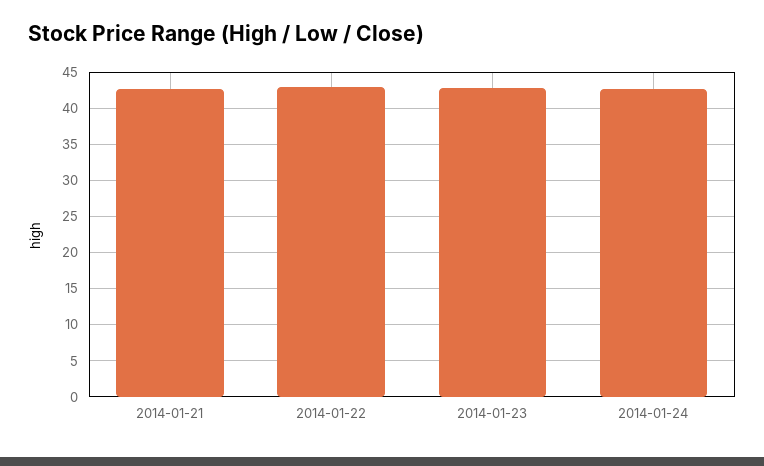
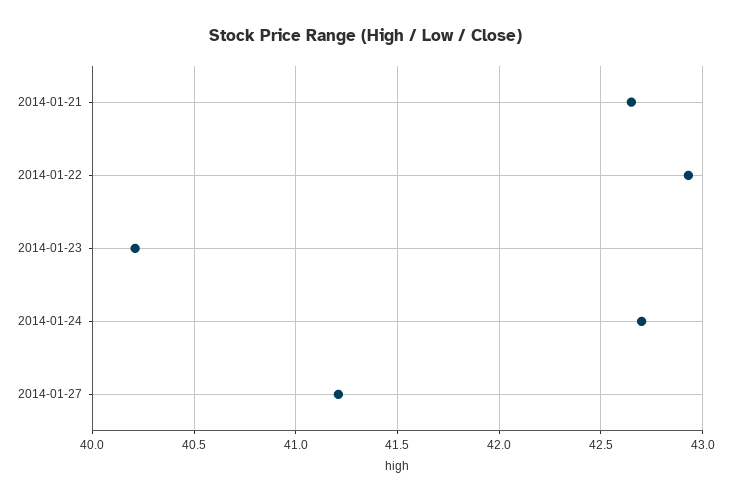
2014-01-23: 43 -> 40.2
2014-01-27: none -> 41.2

